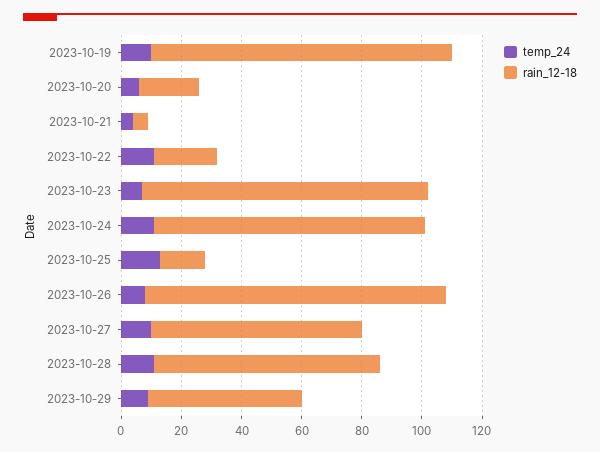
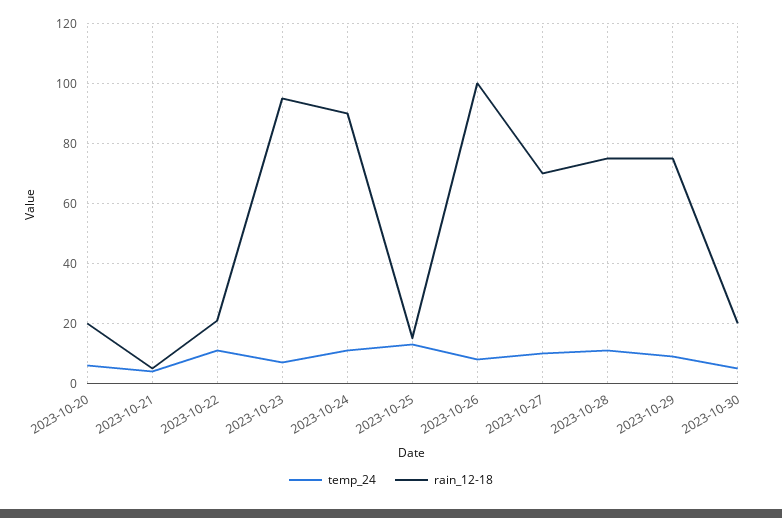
temp_24, 2023-10-19: 10 -> none
rain_12-18, 2023-10-19: 100 -> none
rain_12-18, 2023-10-29: 50 -> 75
temp_24, 2023-10-30: none -> 5
rain_12-18, 2023-10-30: none -> 20

